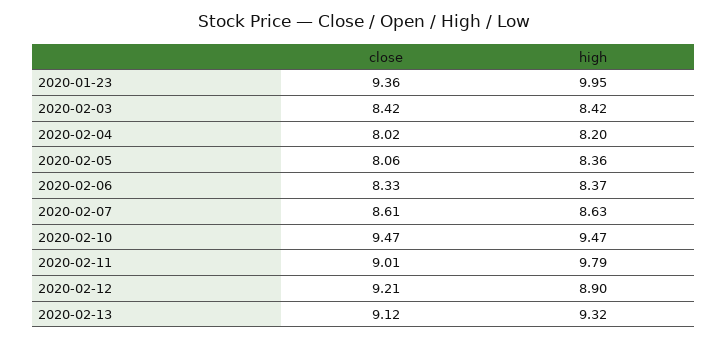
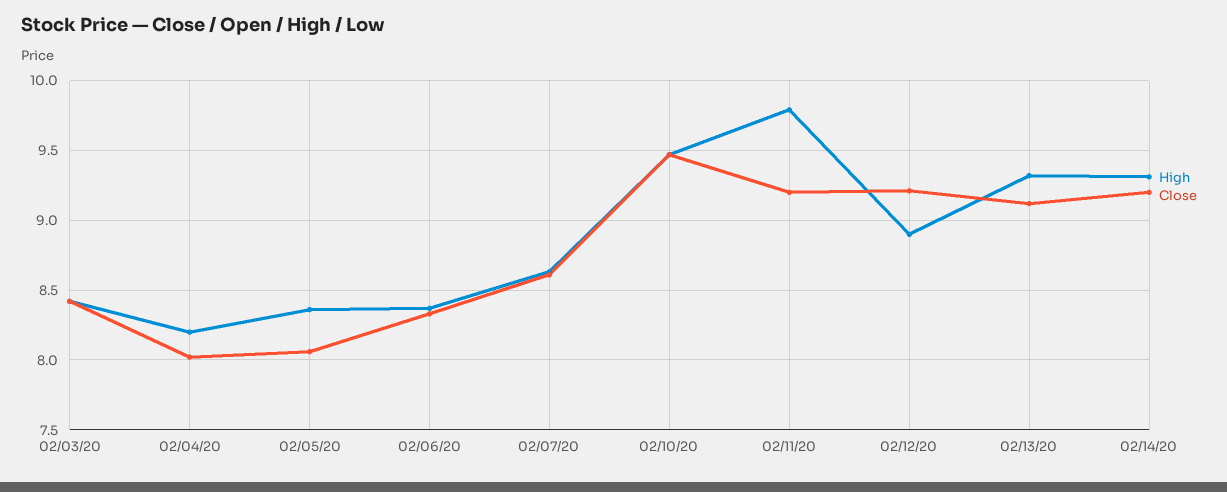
close, 2020-01-23: 9.36 -> none
high, 2020-01-23: 9.95 -> none
close, 2020-02-11: 9.01 -> 9.2
high, 02/14/20: none -> 9.3
close, 02/14/20: none -> 9.2

